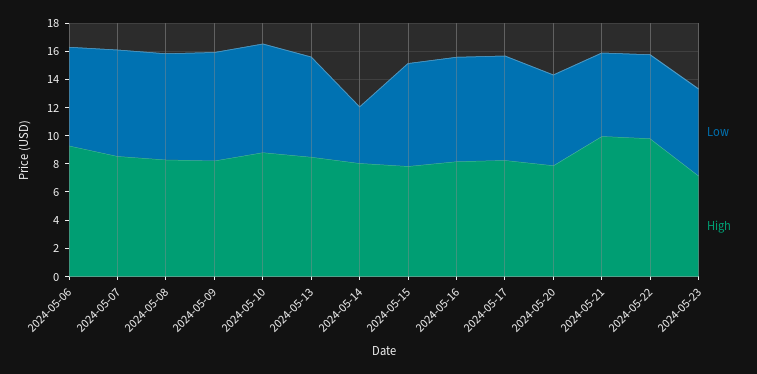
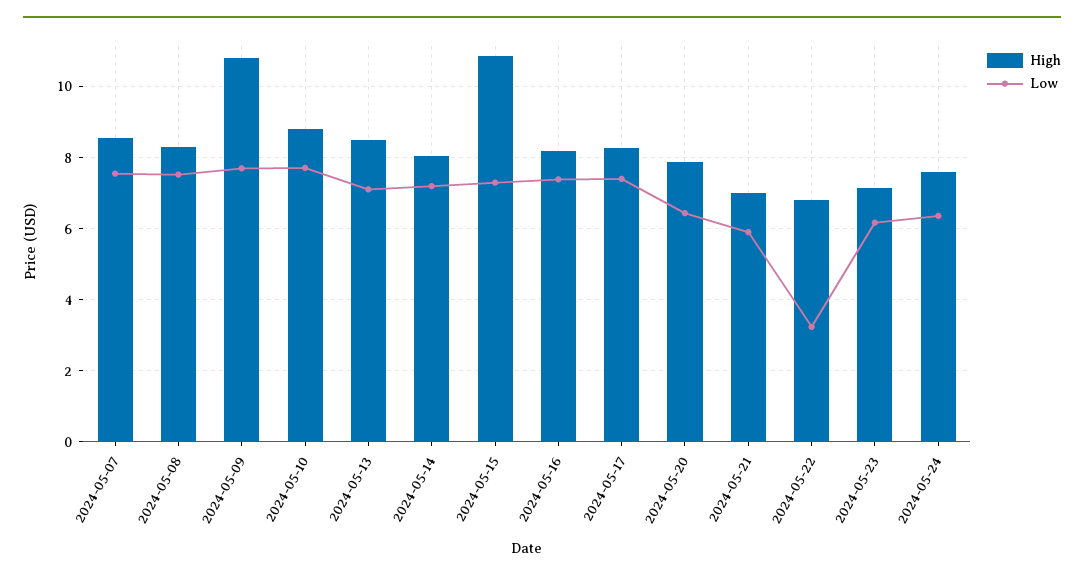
Low, 2024-05-06: 7 -> none
High, 2024-05-06: 9 -> none
High, 2024-05-09: 8 -> 10.8
Low, 2024-05-14: 4 -> 7.2
High, 2024-05-15: 8 -> 10.8
High, 2024-05-21: 10 -> 7
Low, 2024-05-22: 6 -> 3.2
High, 2024-05-22: 10 -> 6.8
High, 2024-05-24: none -> 7.6
Low, 2024-05-24: none -> 6.4

